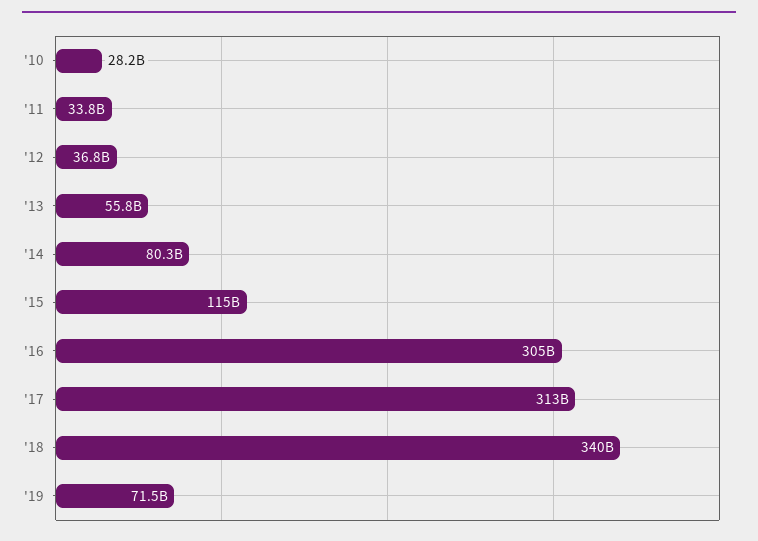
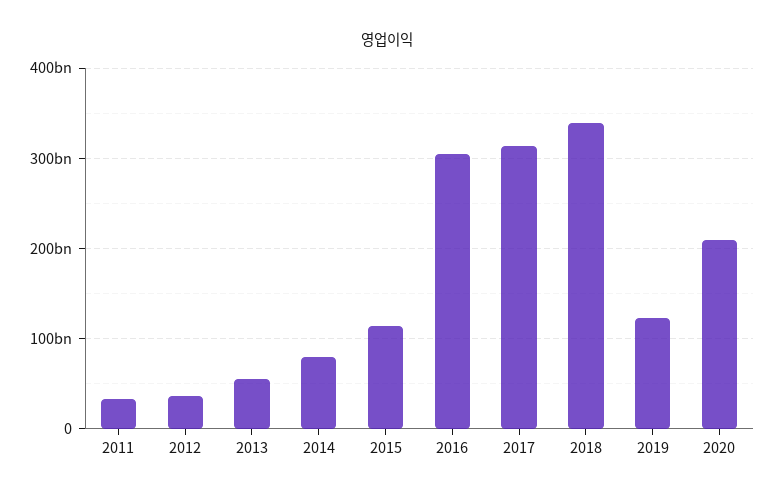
'10: 28200000000 -> none
'19: 71500000000 -> 120000000000
2020: none -> 210000000000

